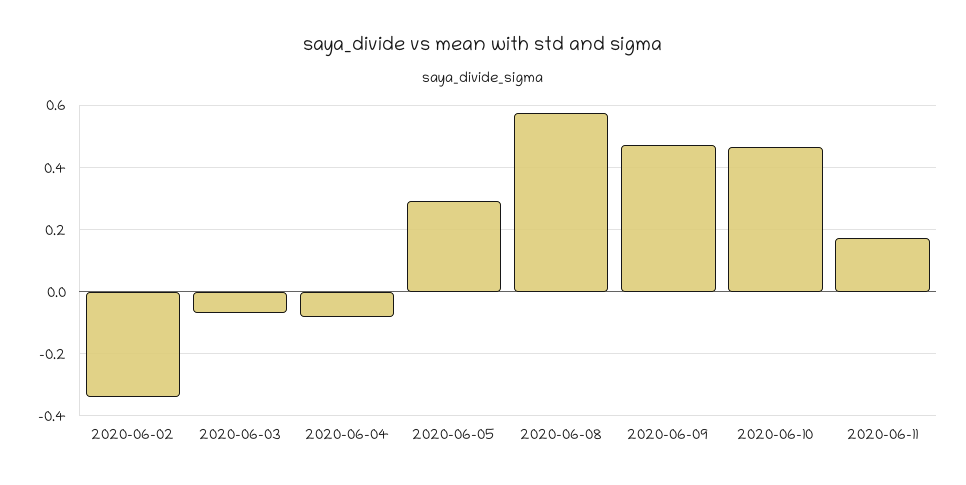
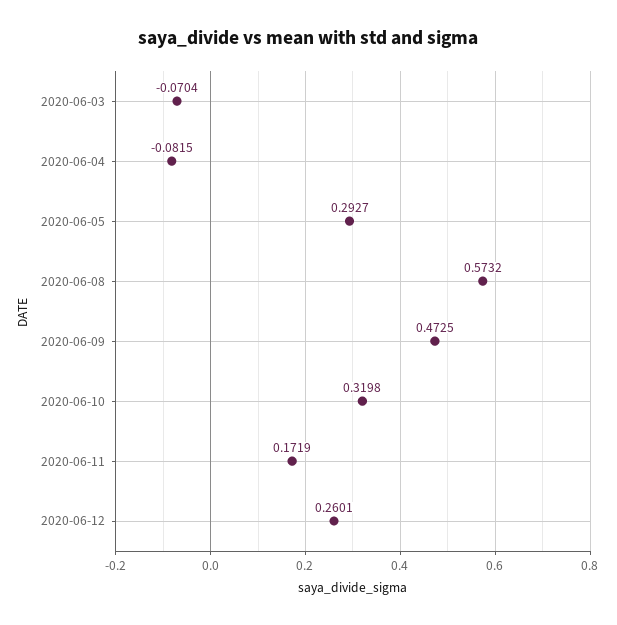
2020-06-02: -0.34 -> none
2020-06-10: 0.46 -> 0.3198
2020-06-12: none -> 0.2601

